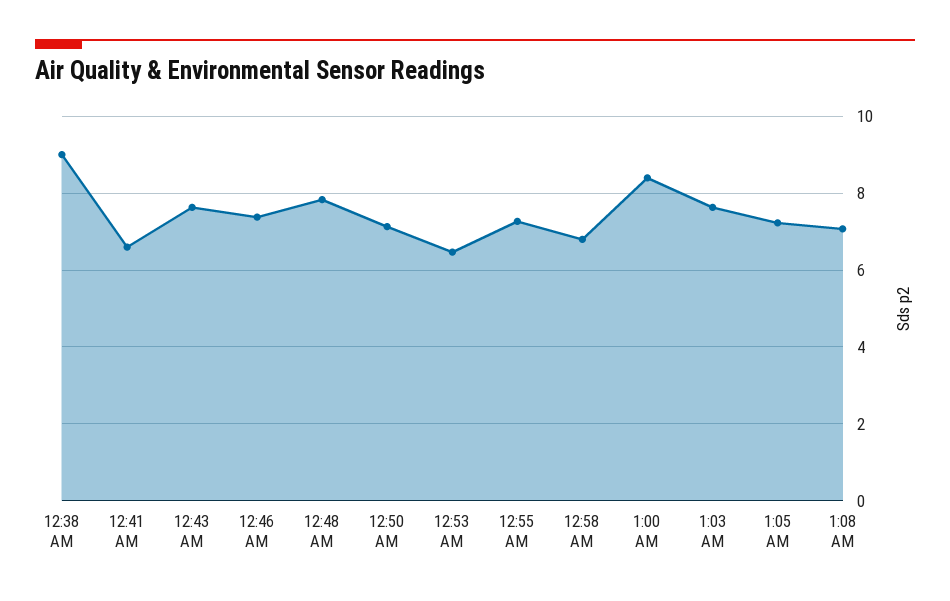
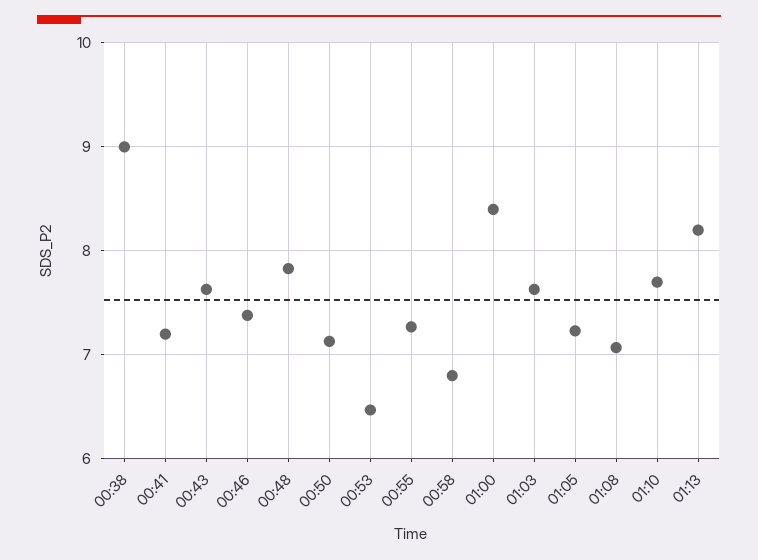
12:41 AM: 6.6 -> 7.2
01:10: none -> 7.7
01:13: none -> 8.2

